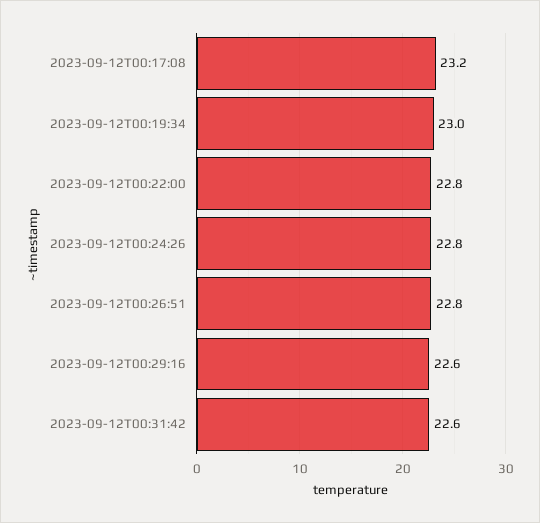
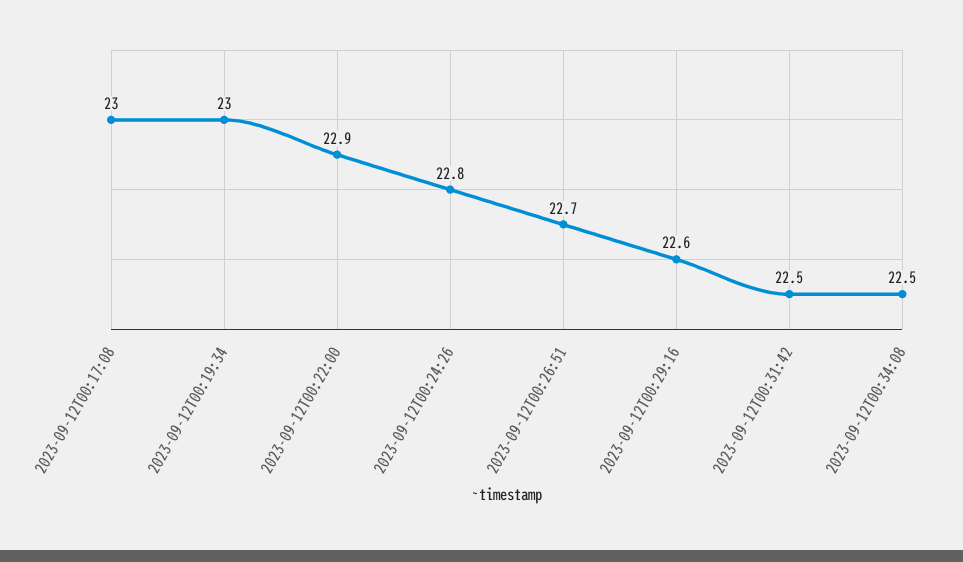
2023-09-12T00:17:08: 23.2 -> 23
2023-09-12T00:22:00: 22.8 -> 22.9
2023-09-12T00:26:51: 22.8 -> 22.7
2023-09-12T00:31:42: 22.6 -> 22.5
2023-09-12T00:34:08: none -> 22.5

